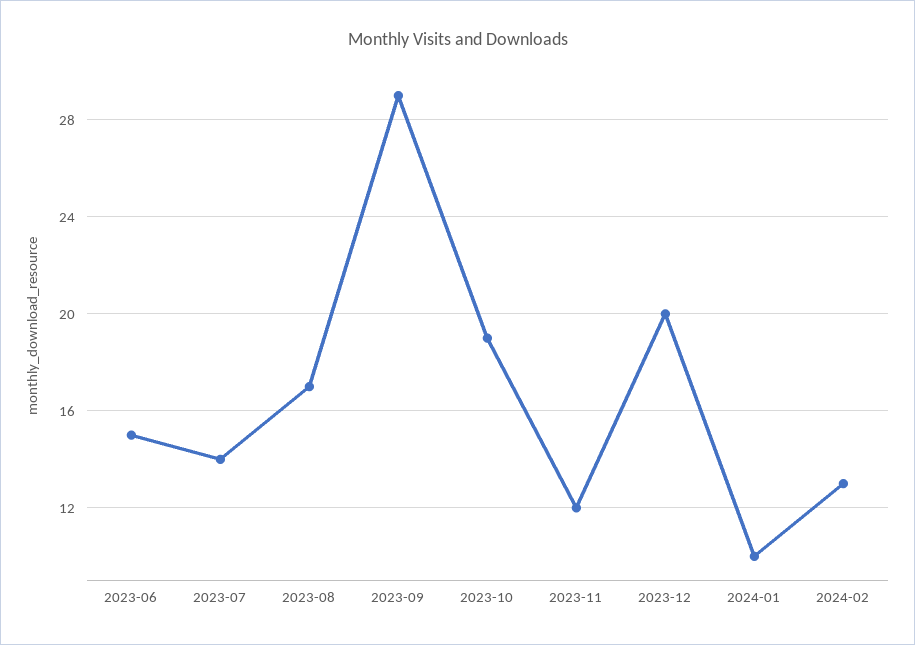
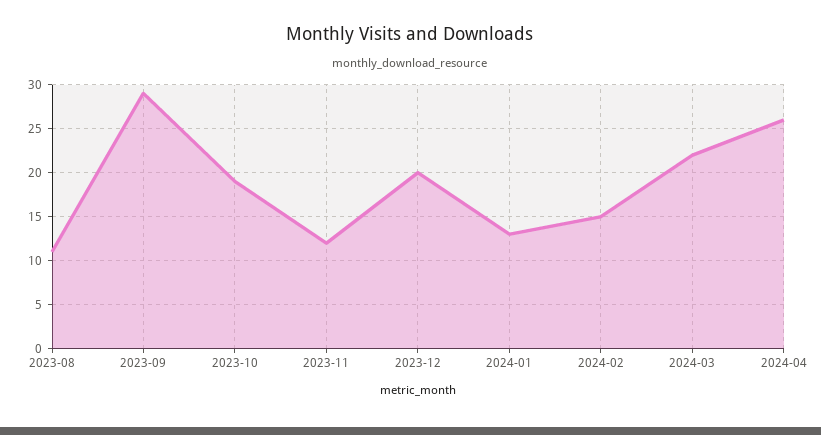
2023-06: 15 -> none
2023-07: 14 -> none
2023-08: 17 -> 11
2024-01: 10 -> 13
2024-02: 13 -> 15
2024-03: none -> 22
2024-04: none -> 26

